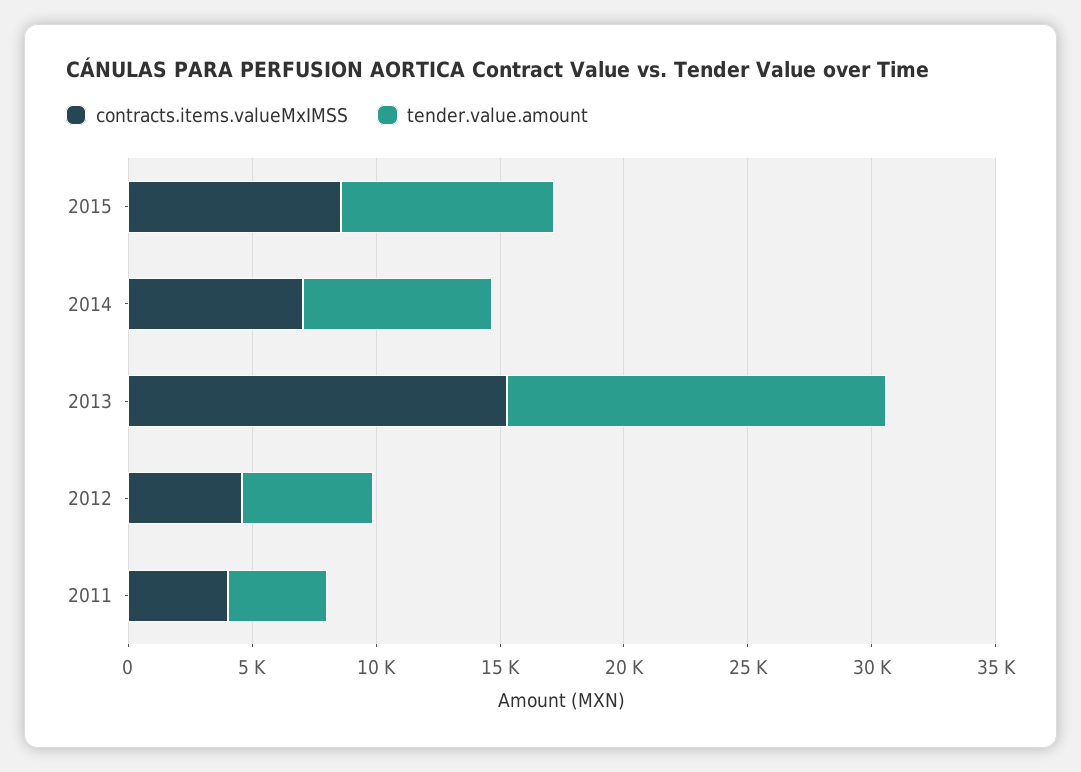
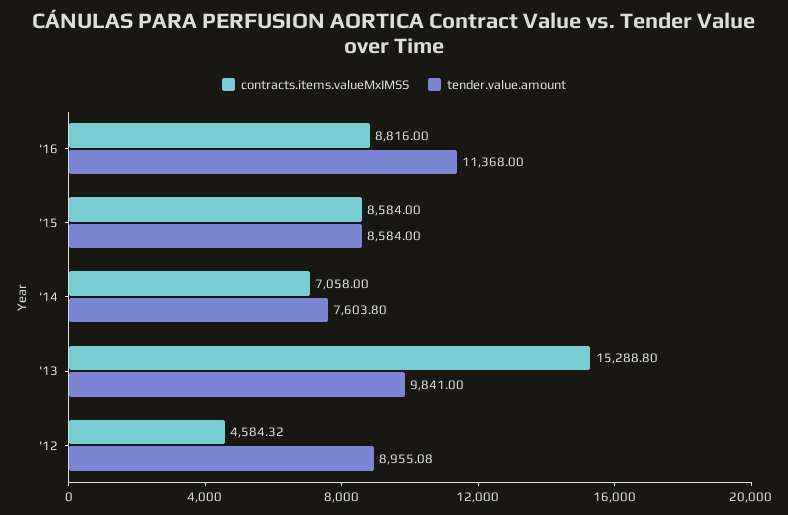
tender.value.amount, 2013: 15000 -> 9841
tender.value.amount, 2012: 5000 -> 8955.08
contracts.items.valueMxIMSS, 2011: 4000 -> none
tender.value.amount, 2011: 4000 -> none
contracts.items.valueMxIMSS, '16: none -> 8816
tender.value.amount, '16: none -> 11368

